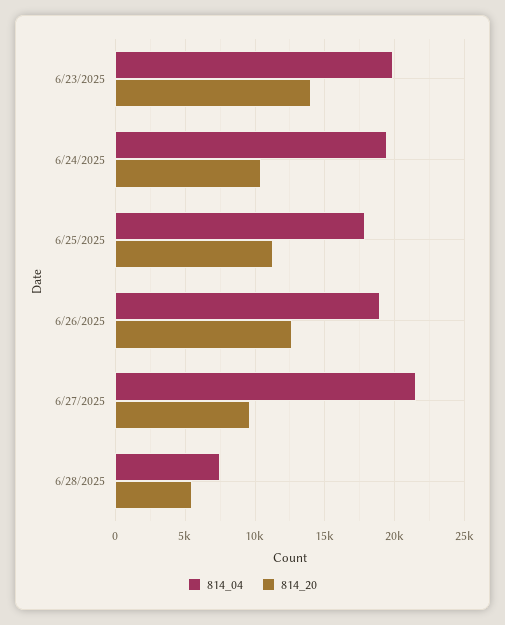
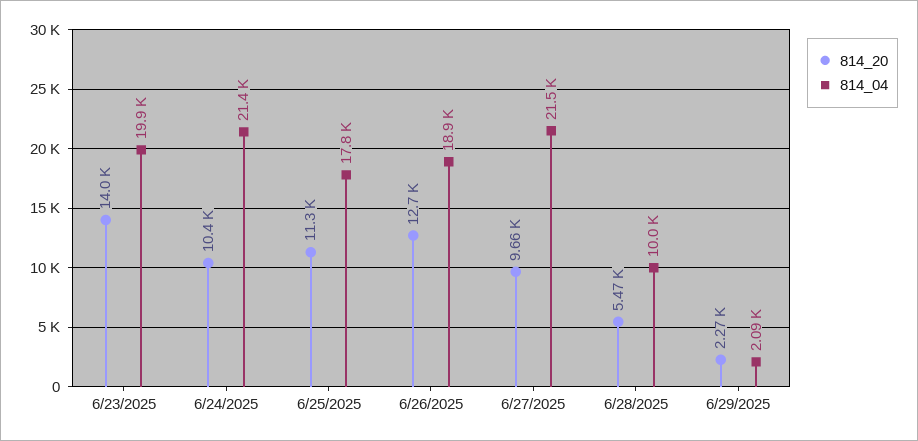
814_04, 6/24/2025: 19500 -> 21400
814_04, 6/28/2025: 7500 -> 10000
814_20, 6/29/2025: none -> 2270
814_04, 6/29/2025: none -> 2090

